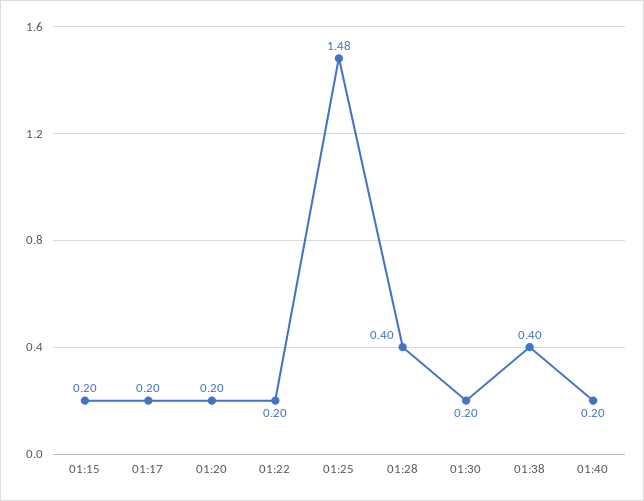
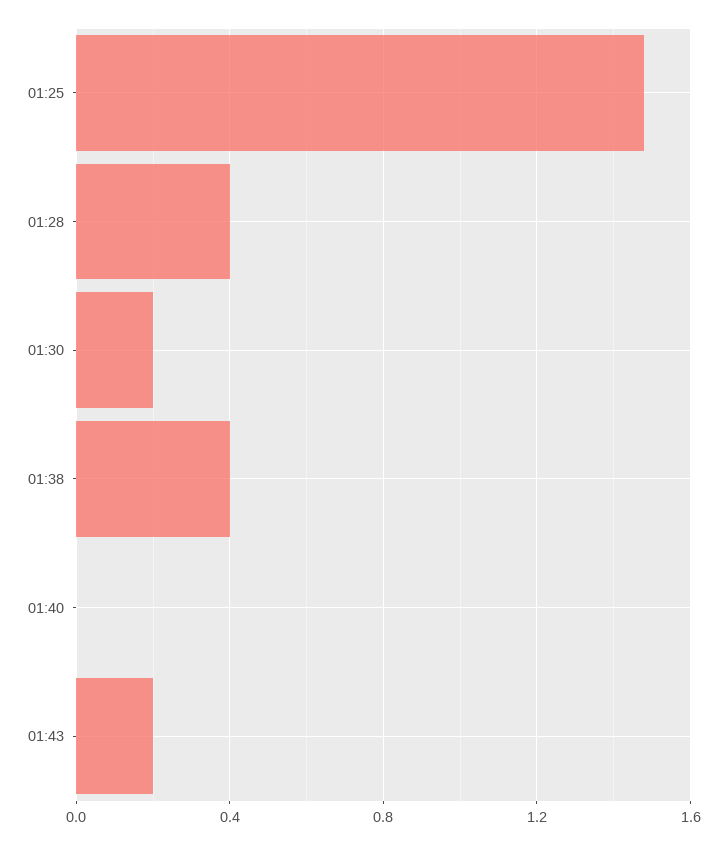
01:15: 0.2 -> none
01:17: 0.2 -> none
01:20: 0.2 -> none
01:22: 0.2 -> none
01:40: 0.2 -> 0
01:43: none -> 0.2

